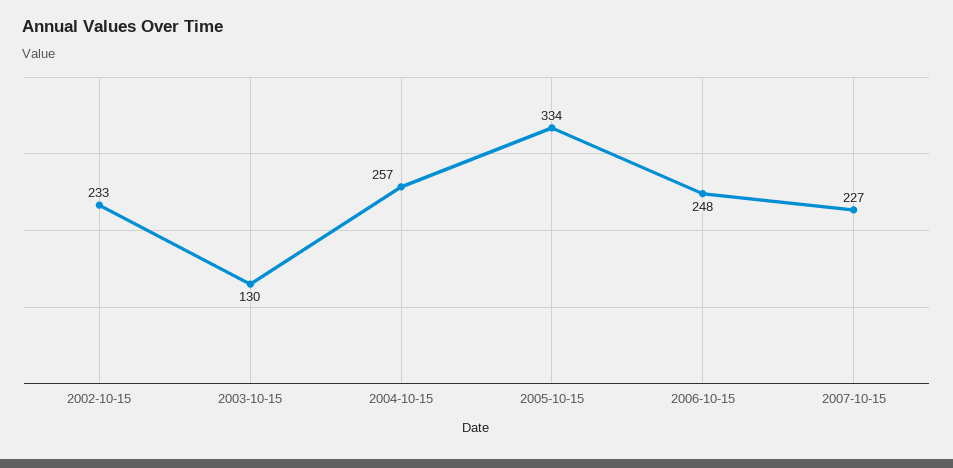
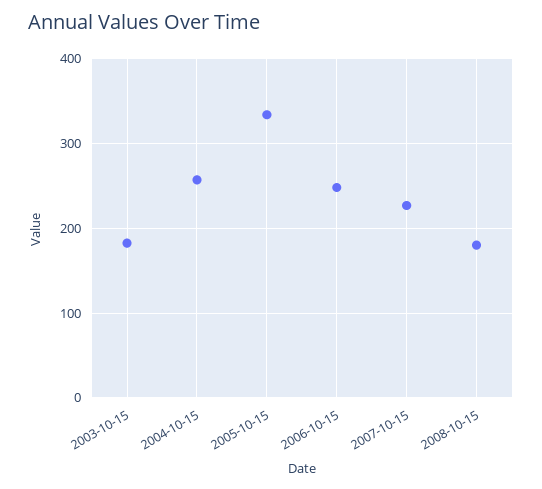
2002-10-15: 233 -> none
2003-10-15: 130 -> 180
2008-10-15: none -> 180

